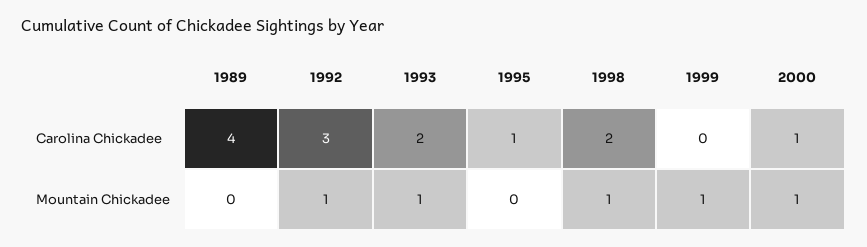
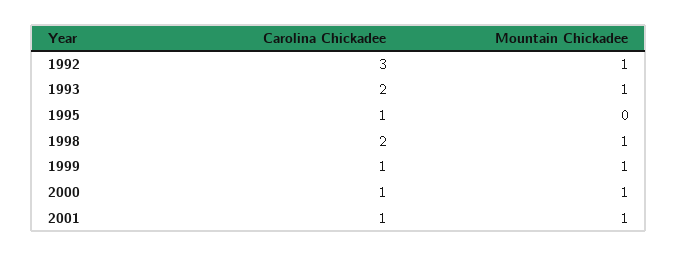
1989, Carolina Chickadee: 4 -> none
1999, Carolina Chickadee: 0 -> 1
1989, Mountain Chickadee: 0 -> none
2001, Carolina Chickadee: none -> 1
2001, Mountain Chickadee: none -> 1

